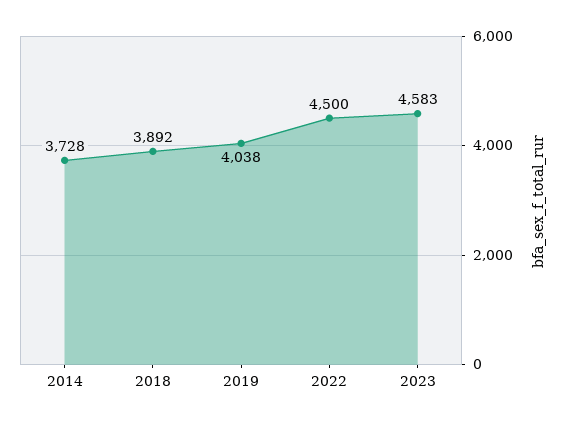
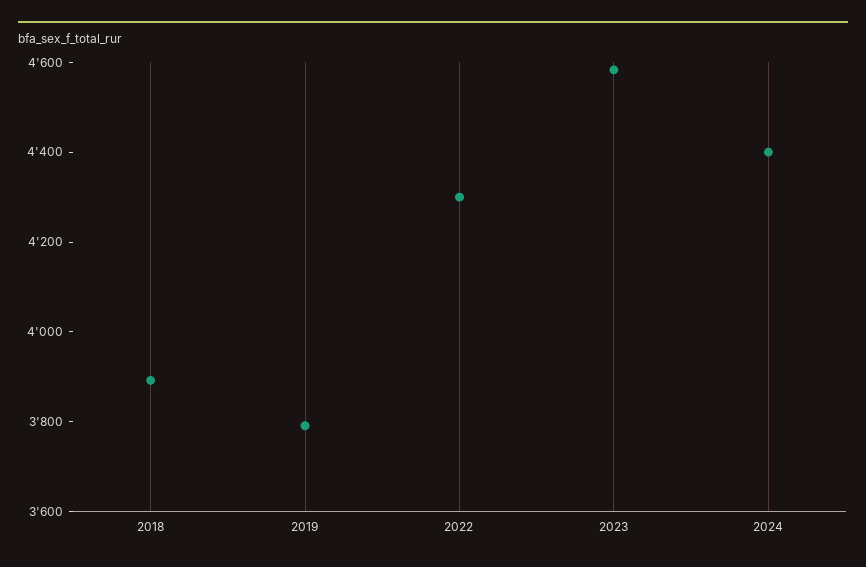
2014: 3728 -> none
2019: 4038 -> 3800
2022: 4500 -> 4300
2024: none -> 4400

